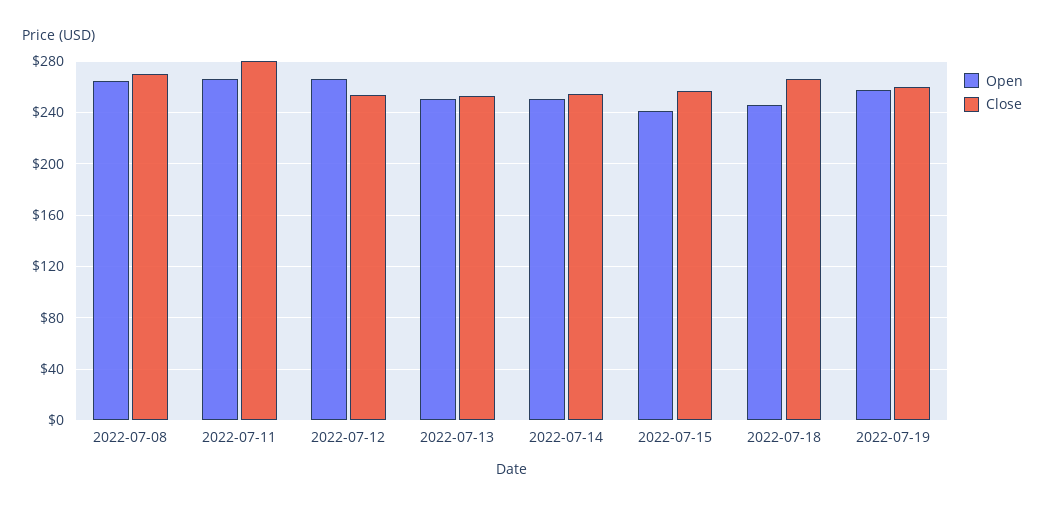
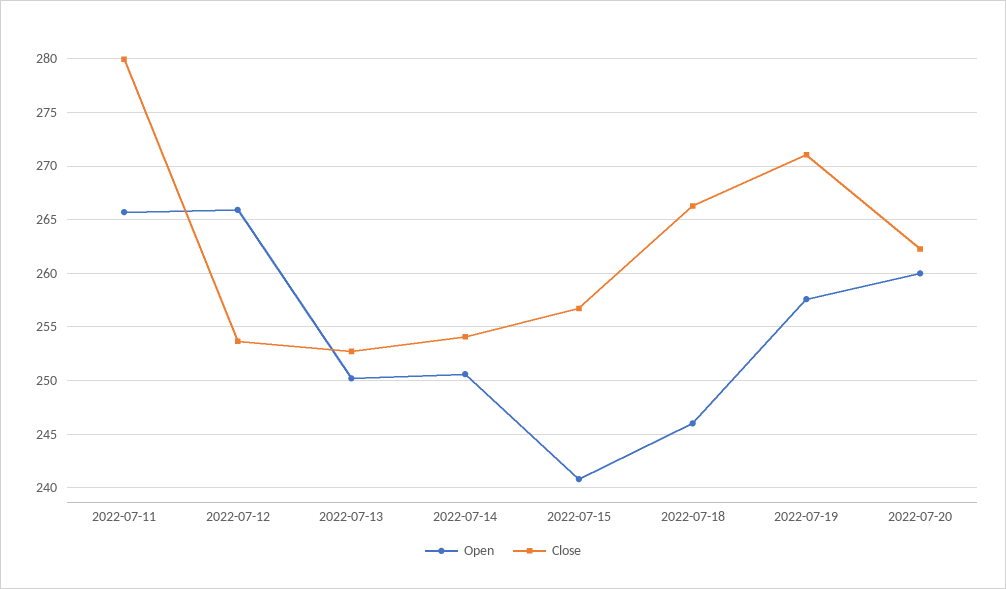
Open, 2022-07-08: 265 -> none
Close, 2022-07-08: 270 -> none
Close, 2022-07-19: 260 -> 271
Open, 2022-07-20: none -> 260
Close, 2022-07-20: none -> 262

